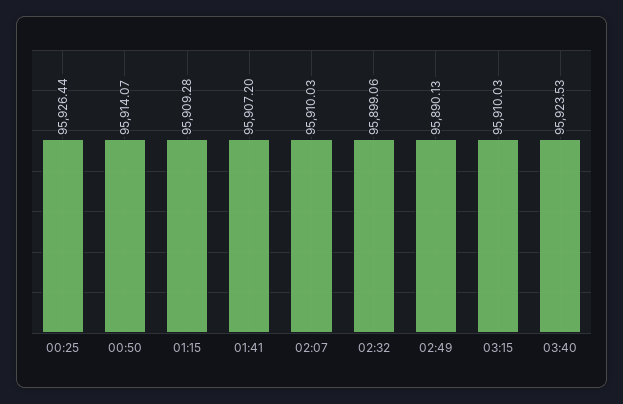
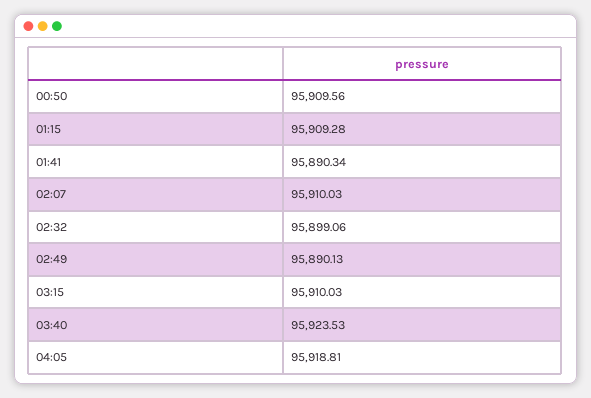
00:25: 95926.44 -> none
00:50: 95914.07 -> 95909.56
01:41: 95907.2 -> 95890.34
04:05: none -> 95918.81

